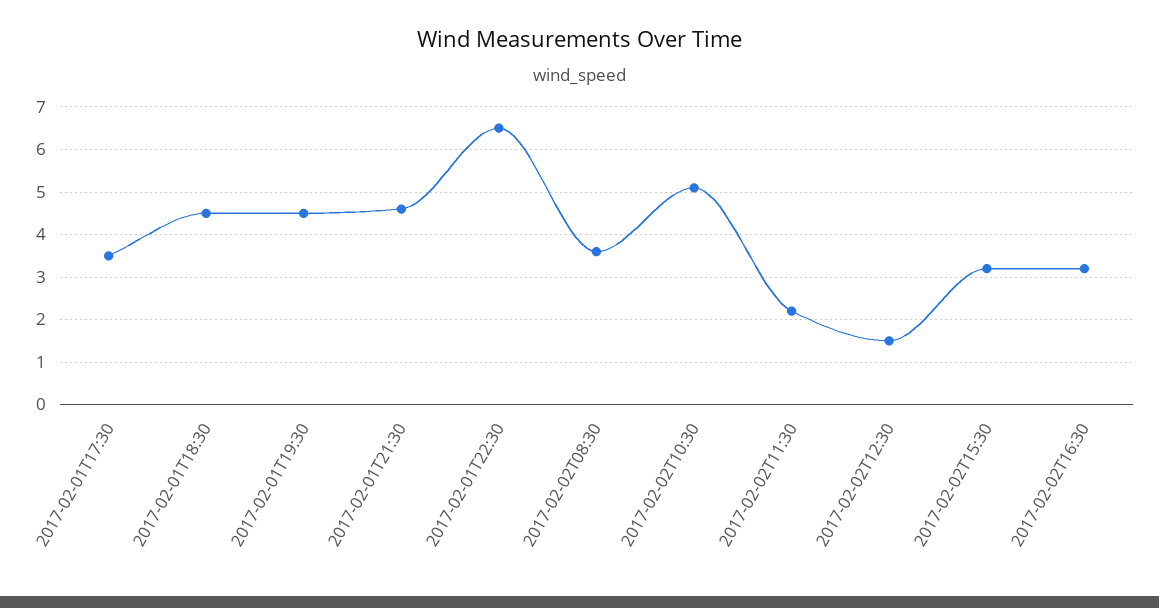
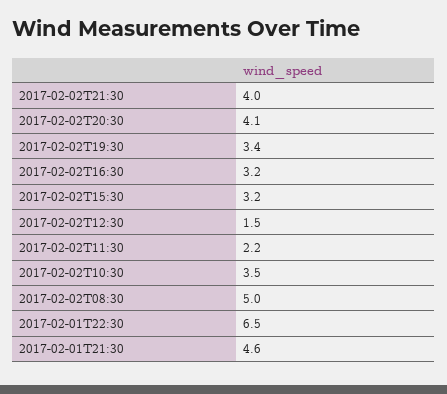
2017-02-01T17:30: 3.5 -> none
2017-02-01T18:30: 4.5 -> none
2017-02-01T19:30: 4.5 -> none
2017-02-02T08:30: 3.5 -> 5
2017-02-02T10:30: 5 -> 3.5
2017-02-02T21:30: none -> 4
2017-02-02T20:30: none -> 4.1
2017-02-02T19:30: none -> 3.4

